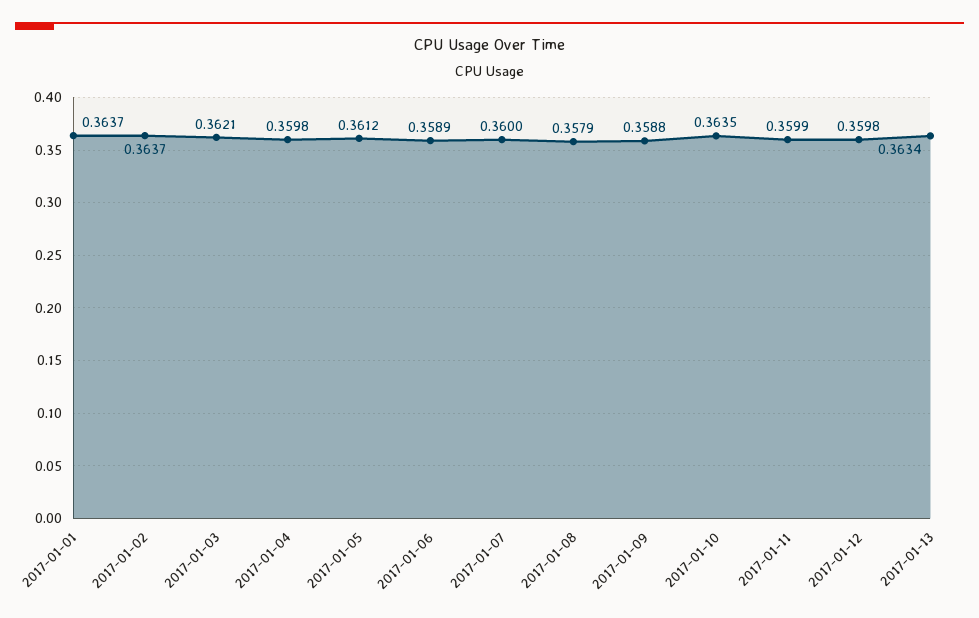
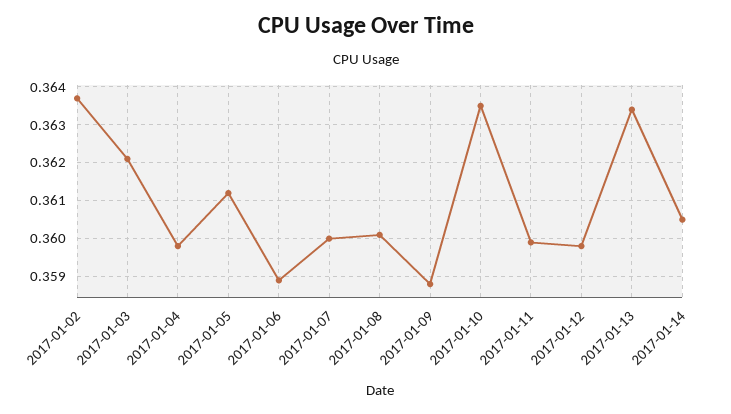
2017-01-01: 0.3637 -> none
2017-01-08: 0.3579 -> 0.36
2017-01-14: none -> 0.3605

